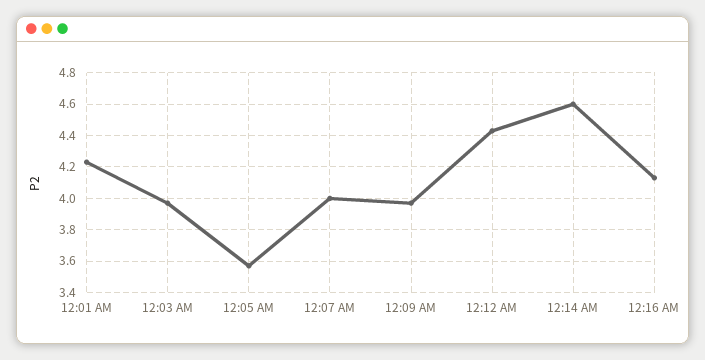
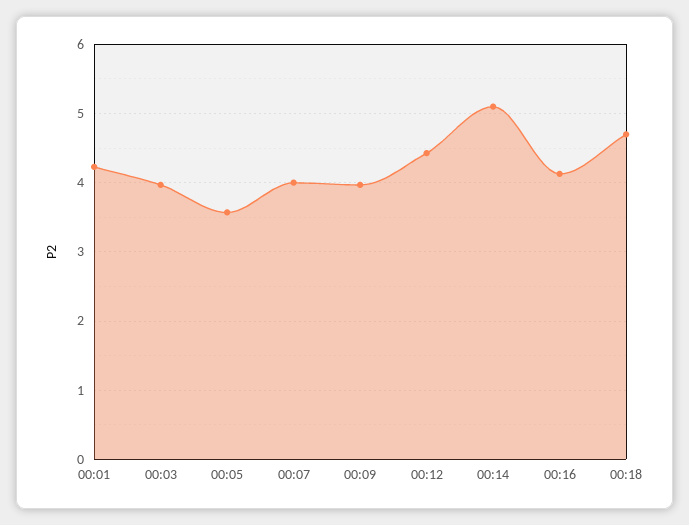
12:14 AM: 4.6 -> 5.1
00:18: none -> 4.7

